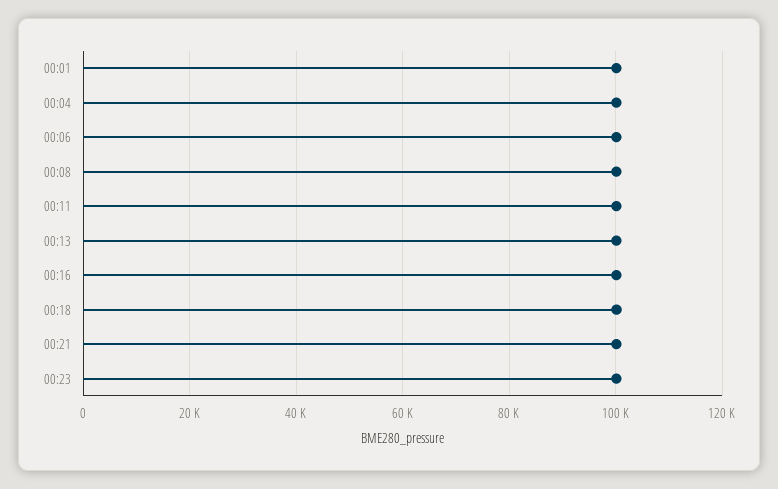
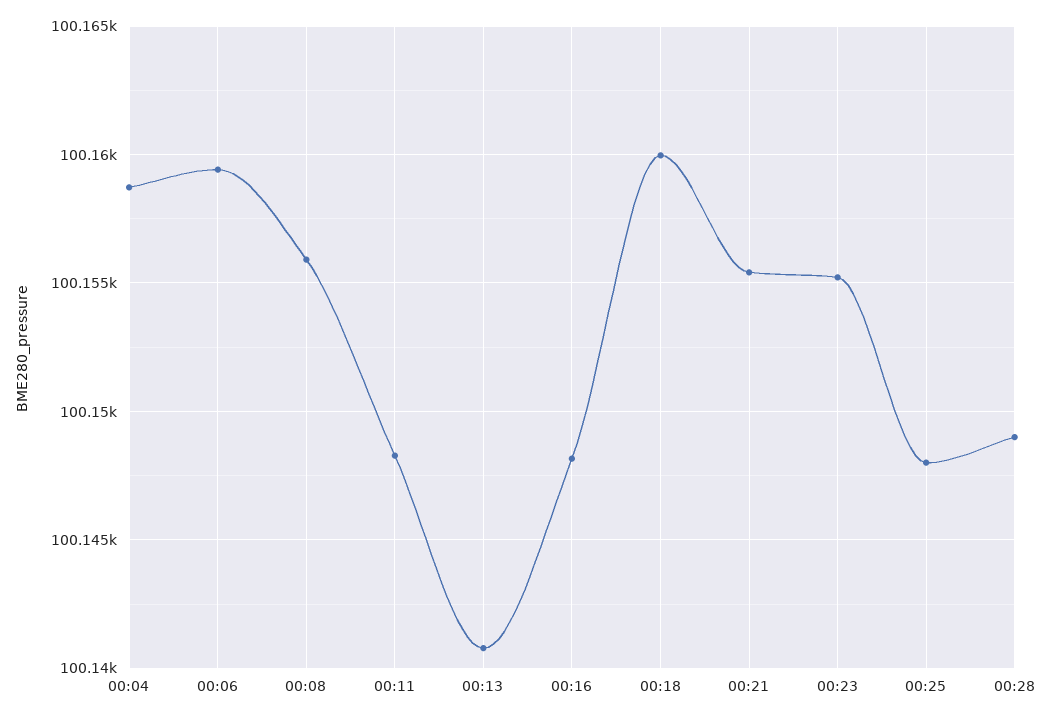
00:01: 100000 -> none
00:25: none -> 100148
00:28: none -> 100149

